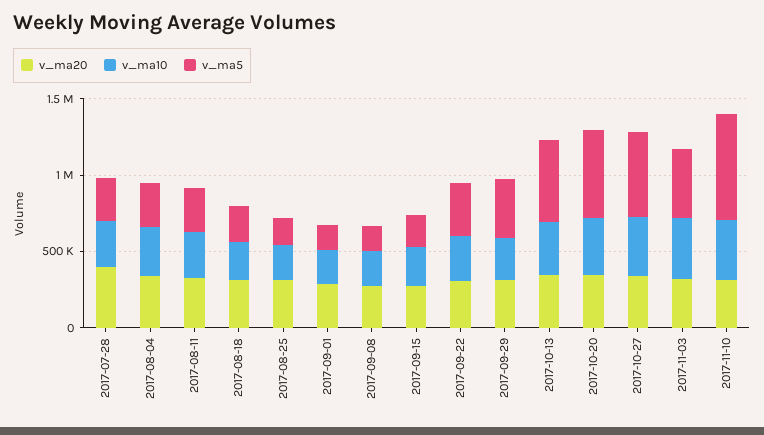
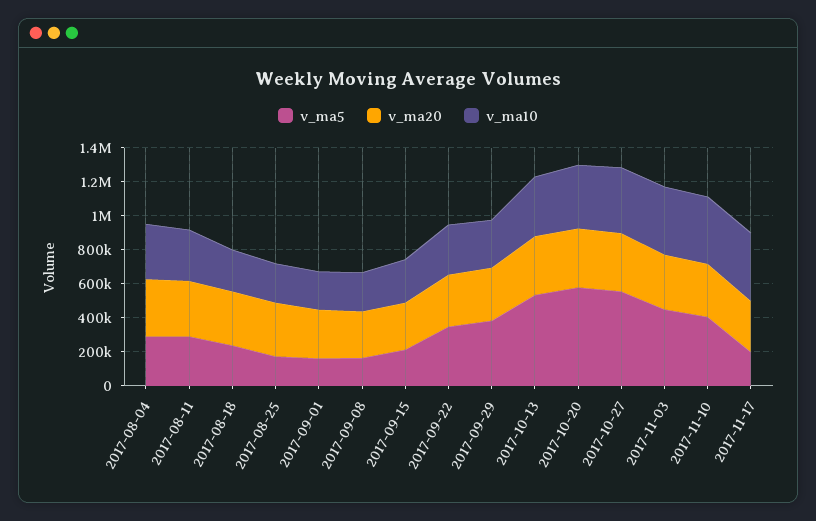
v_ma20, 2017-07-28: 400000 -> none
v_ma10, 2017-07-28: 300000 -> none
v_ma5, 2017-07-28: 300000 -> none
v_ma5, 2017-11-10: 700000 -> 400000
v_ma5, 2017-11-17: none -> 200000
v_ma20, 2017-11-17: none -> 300000
v_ma10, 2017-11-17: none -> 400000

